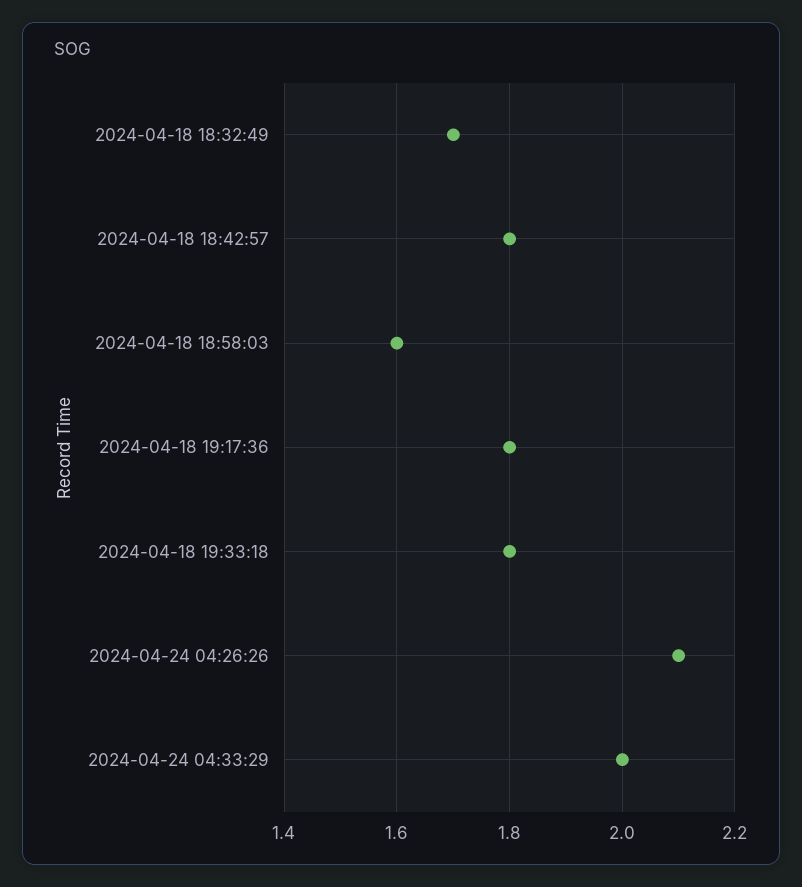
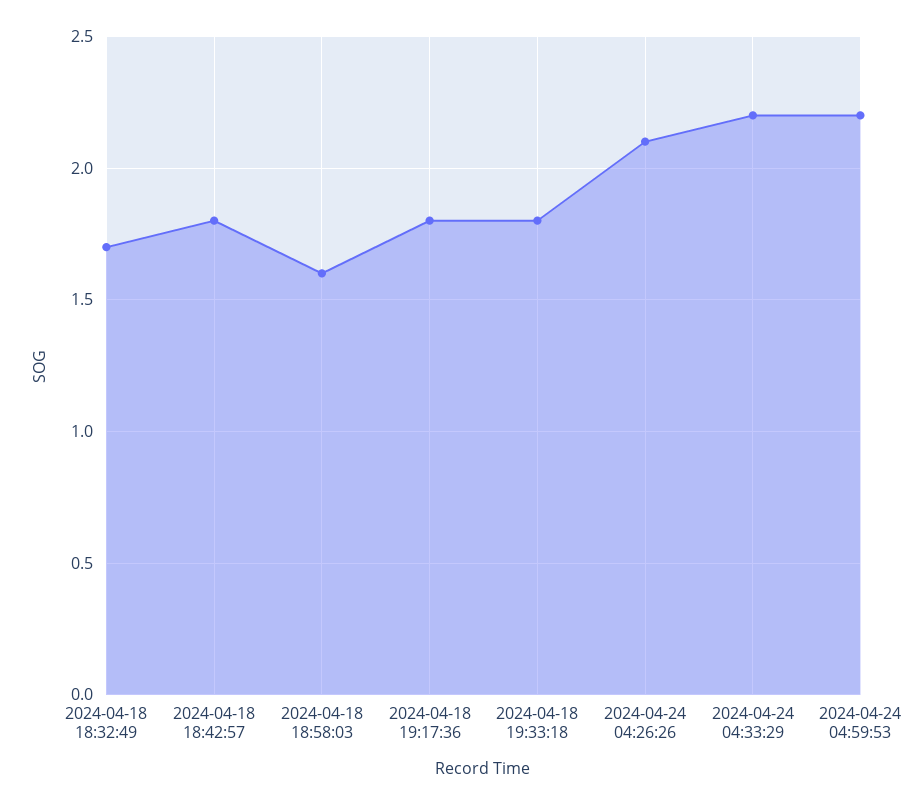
2024-04-24 04:33:29: 2 -> 2.2
2024-04-24 04:59:53: none -> 2.2

